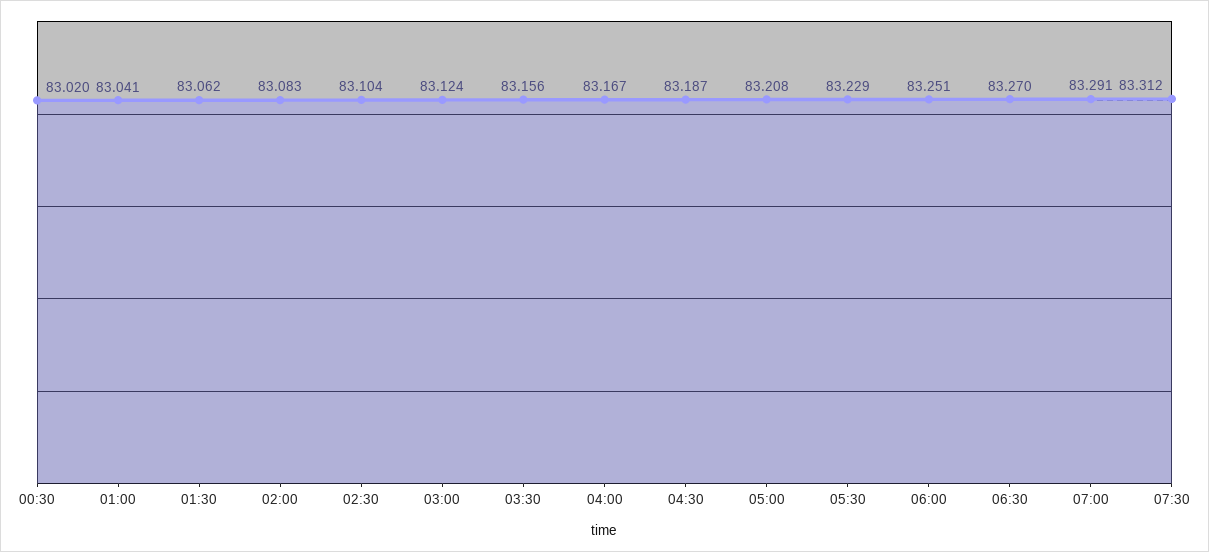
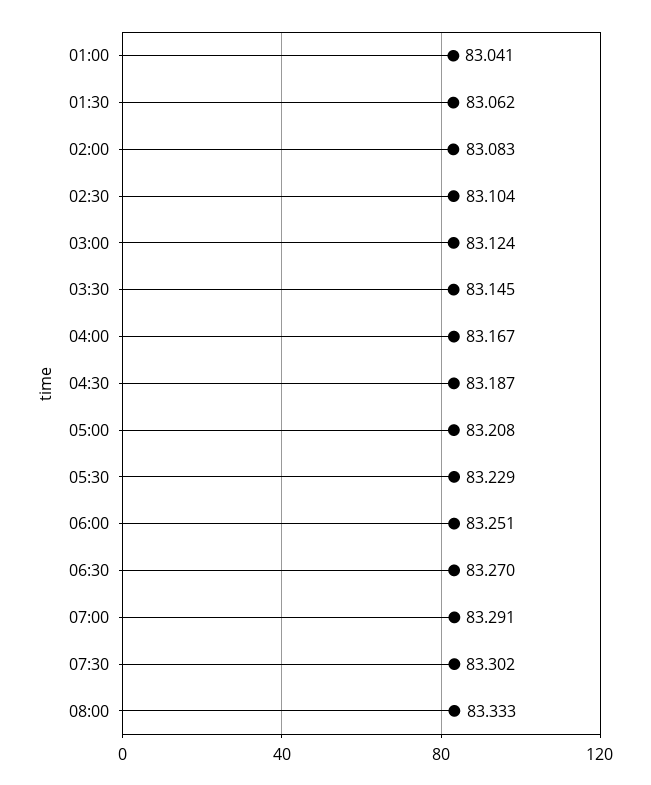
00:30: 83.02 -> none
03:30: 83.156 -> 83.145
07:30: 83.312 -> 83.302
08:00: none -> 83.333

